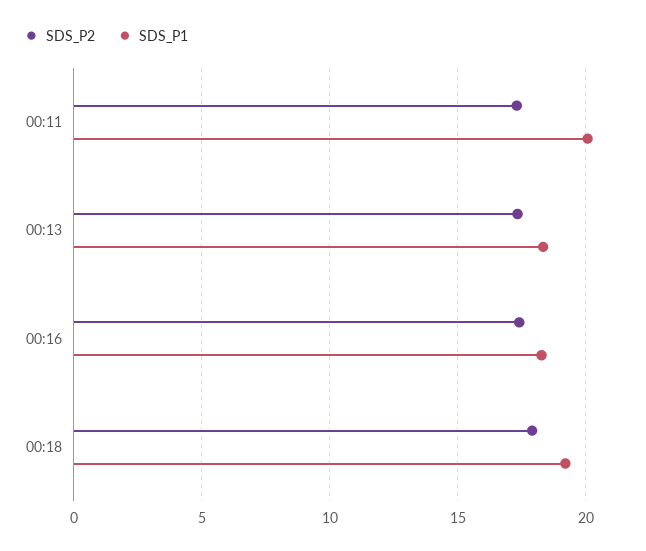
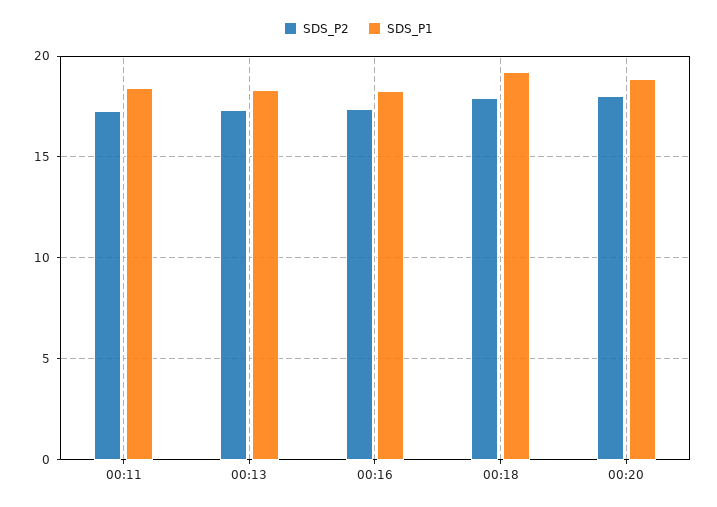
SDS_P1, 00:11: 20 -> 18.5
SDS_P2, 00:20: none -> 18
SDS_P1, 00:20: none -> 19

